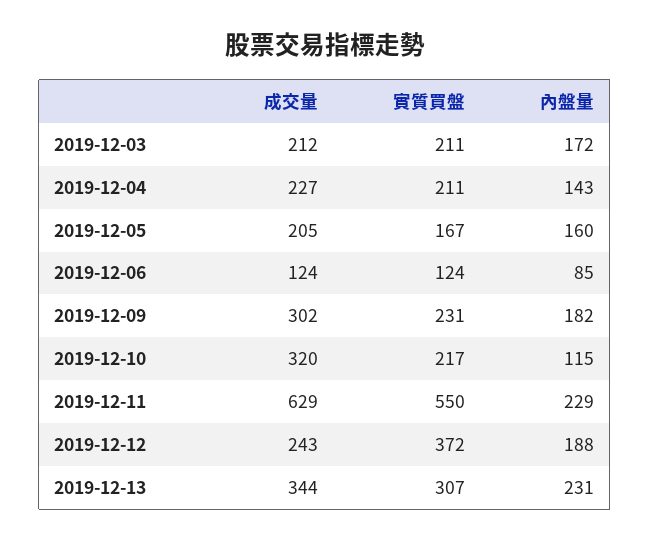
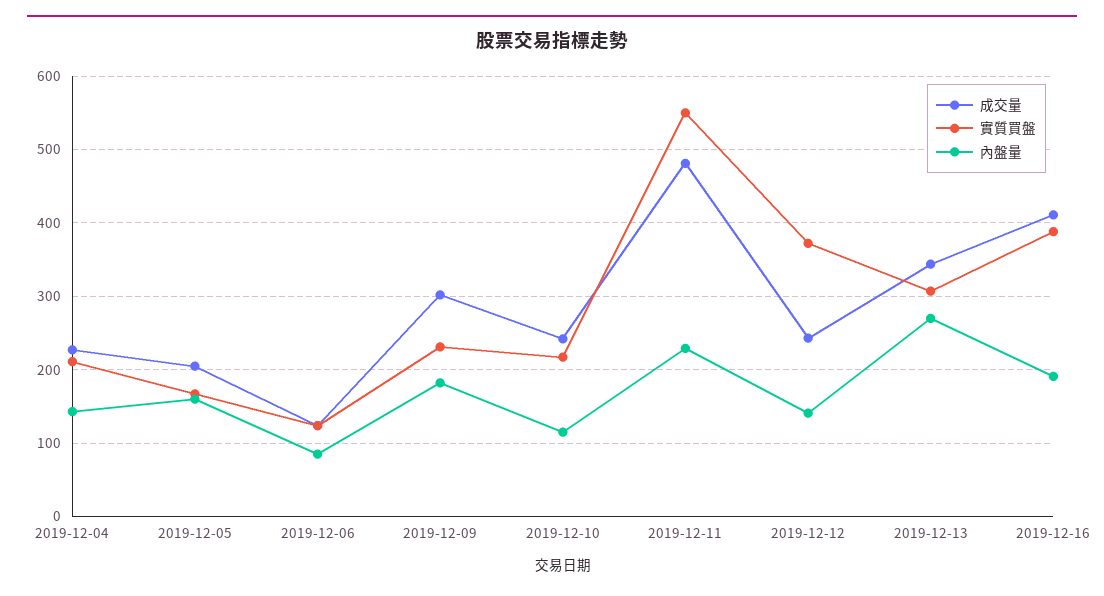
成交量, 2019-12-03: 212 -> none
實質買盤, 2019-12-03: 211 -> none
內盤量, 2019-12-03: 172 -> none
成交量, 2019-12-10: 320 -> 240
成交量, 2019-12-11: 629 -> 480
內盤量, 2019-12-12: 188 -> 140
內盤量, 2019-12-13: 231 -> 270
成交量, 2019-12-16: none -> 410
實質買盤, 2019-12-16: none -> 390
內盤量, 2019-12-16: none -> 190

